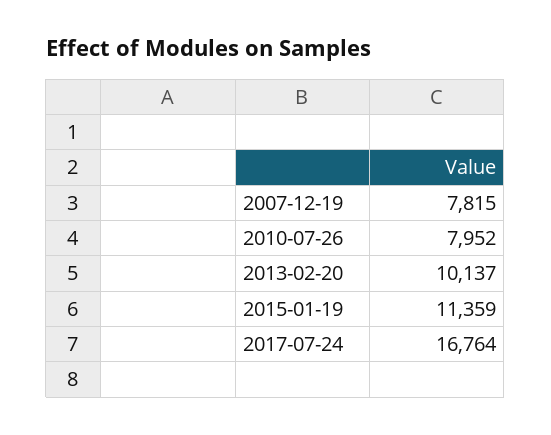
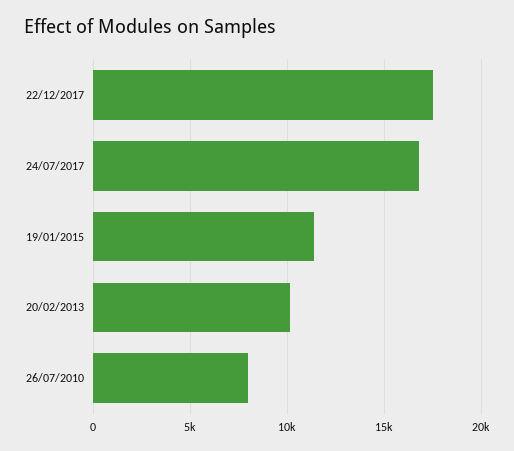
2007-12-19: 7815 -> none
22/12/2017: none -> 17500

